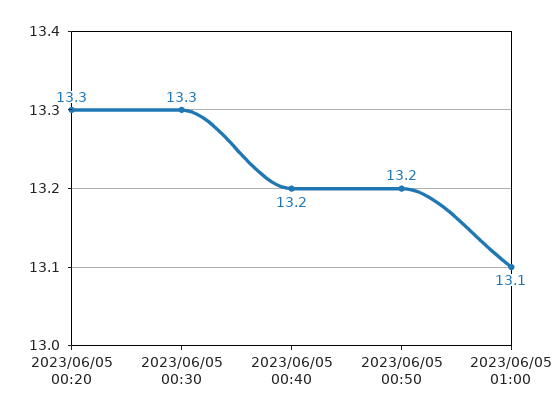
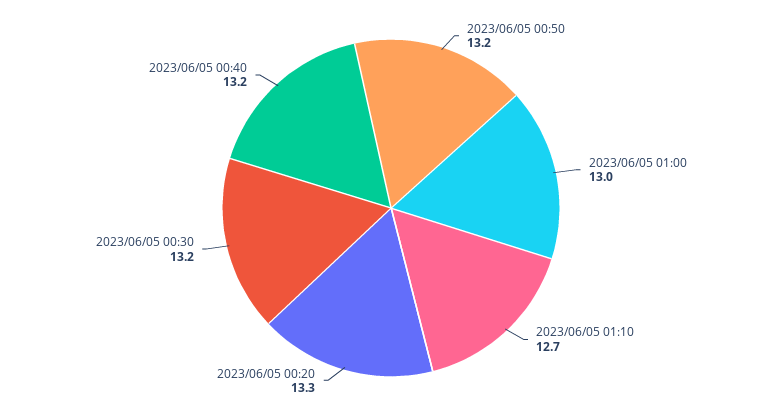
2023/06/05 00:30: 13.3 -> 13.2
2023/06/05 01:00: 13.1 -> 13
2023/06/05 01:10: none -> 12.7

